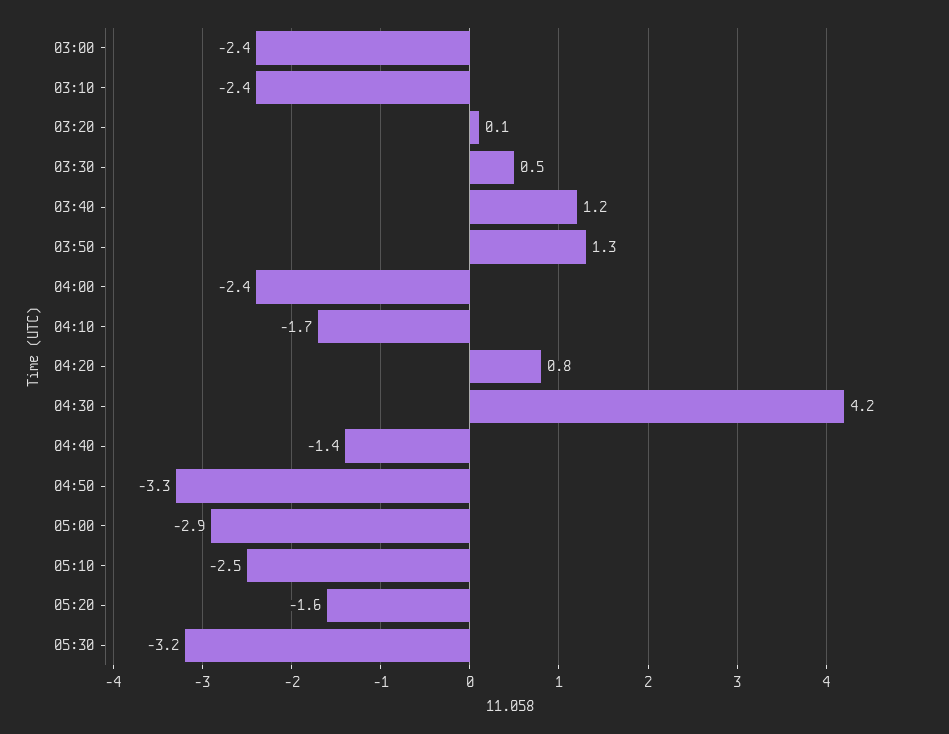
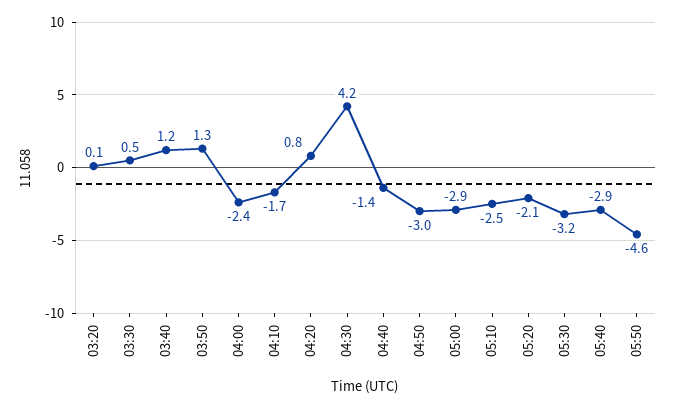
03:00: -2.4 -> none
03:10: -2.4 -> none
04:50: -3.3 -> -3
05:20: -1.6 -> -2.1
05:40: none -> -2.9
05:50: none -> -4.6

